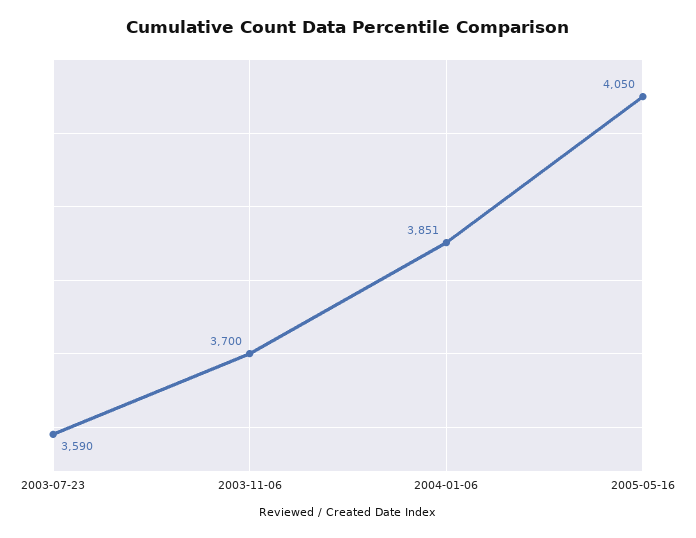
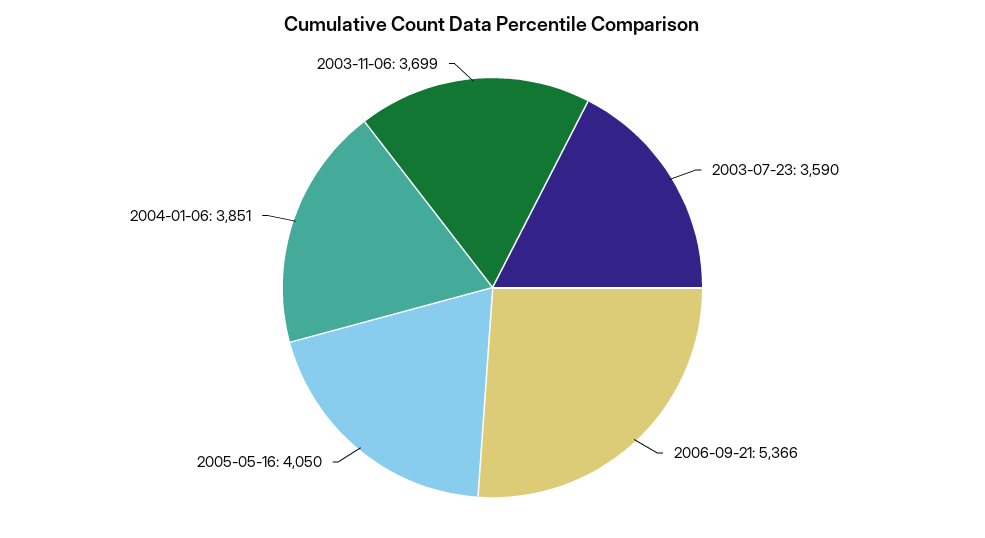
2003-11-06: 3700 -> 3699
2006-09-21: none -> 5366

